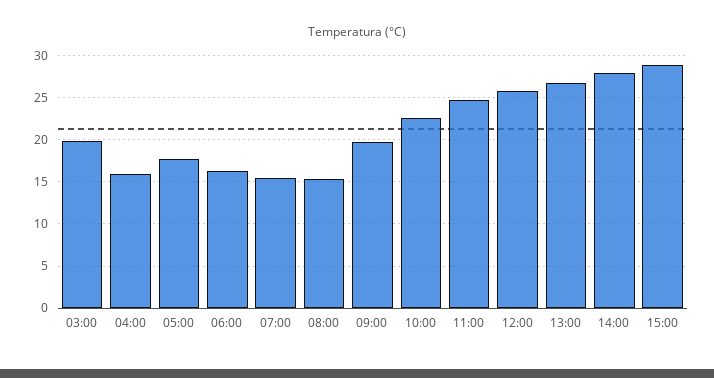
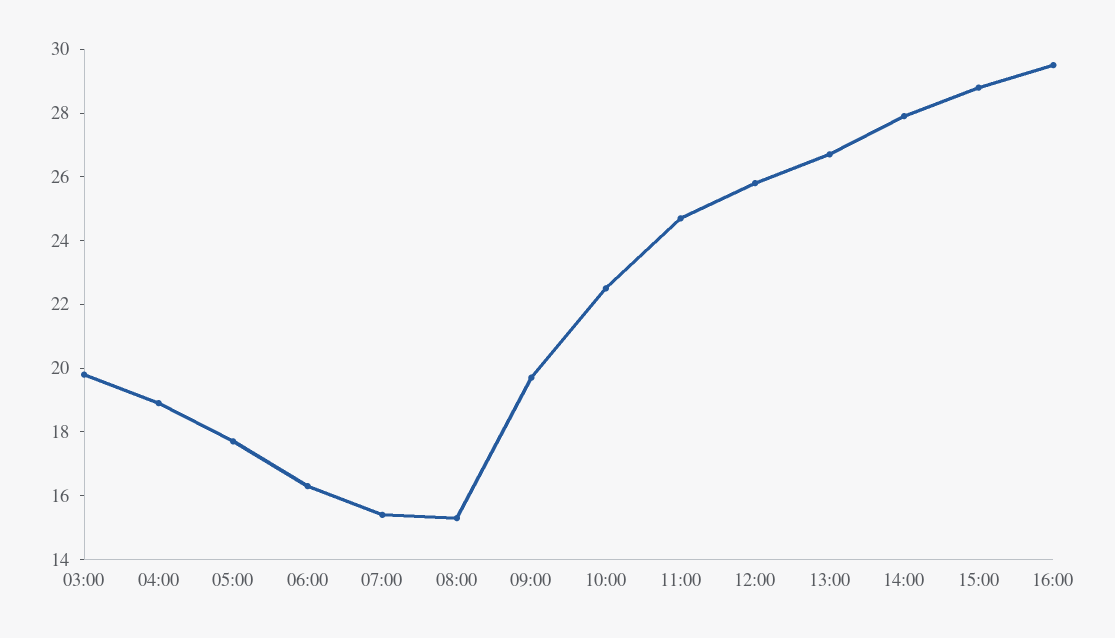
04:00: 16 -> 19
16:00: none -> 29.5

